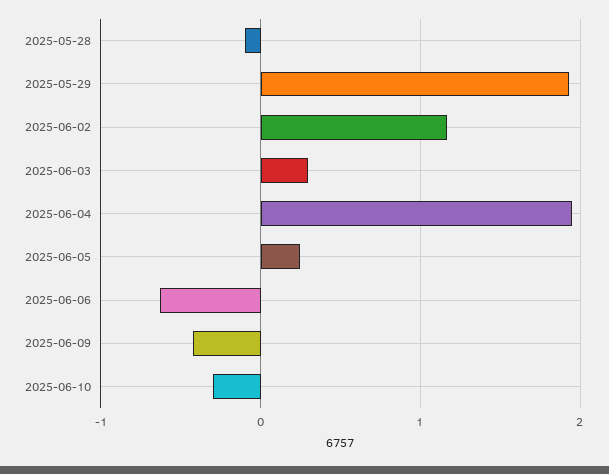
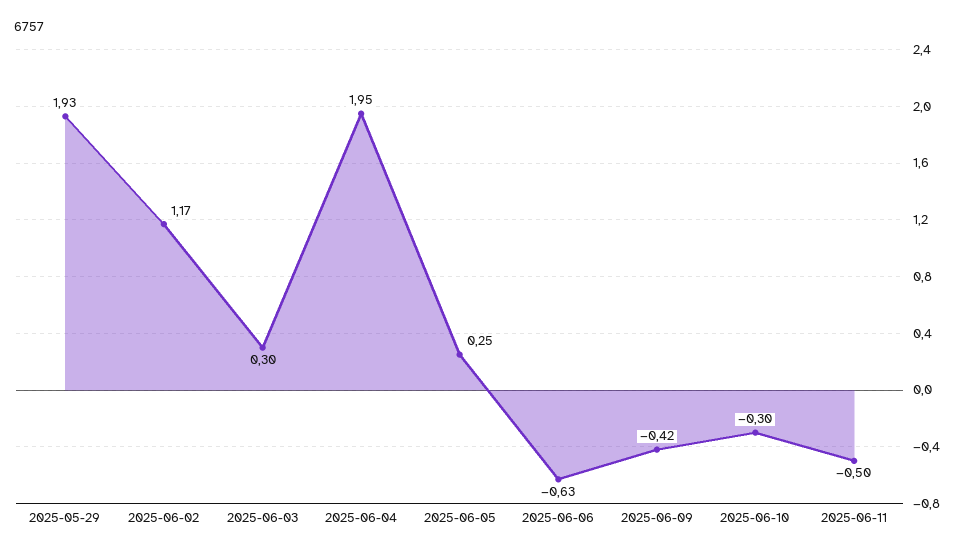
2025-05-28: -0.1 -> none
2025-06-11: none -> -0.5

